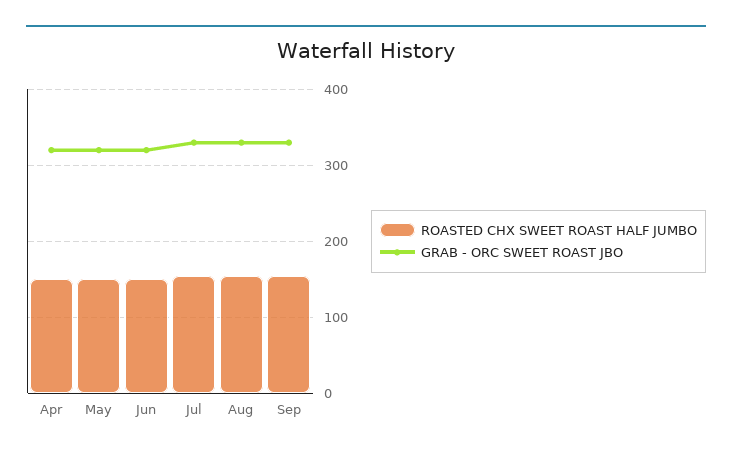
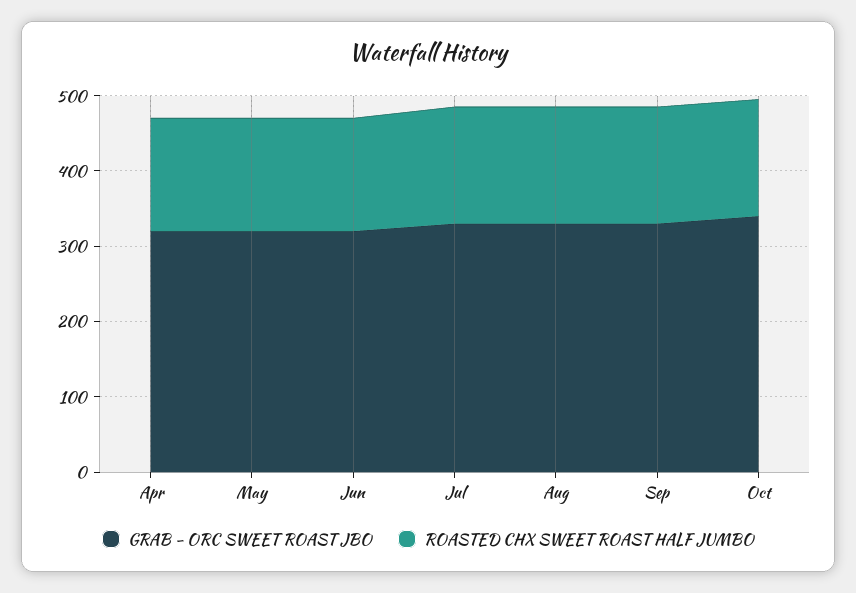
GRAB - ORC SWEET ROAST JBO, Oct: none -> 340
ROASTED CHX SWEET ROAST HALF JUMBO, Oct: none -> 160

